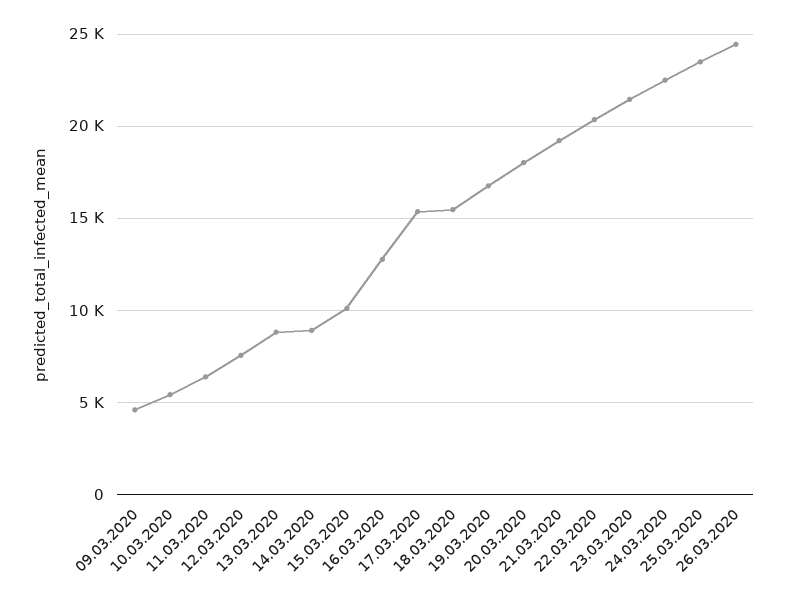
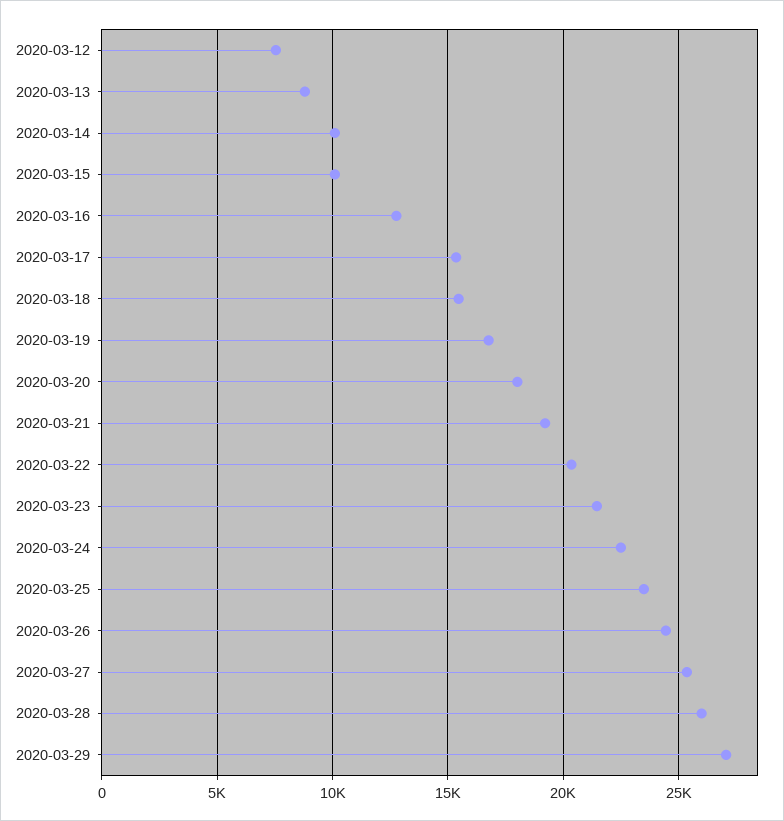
09.03.2020: 4500 -> none
10.03.2020: 5500 -> none
11.03.2020: 6500 -> none
14.03.2020: 9000 -> 10000
2020-03-27: none -> 25500
2020-03-28: none -> 26000
2020-03-29: none -> 27000

